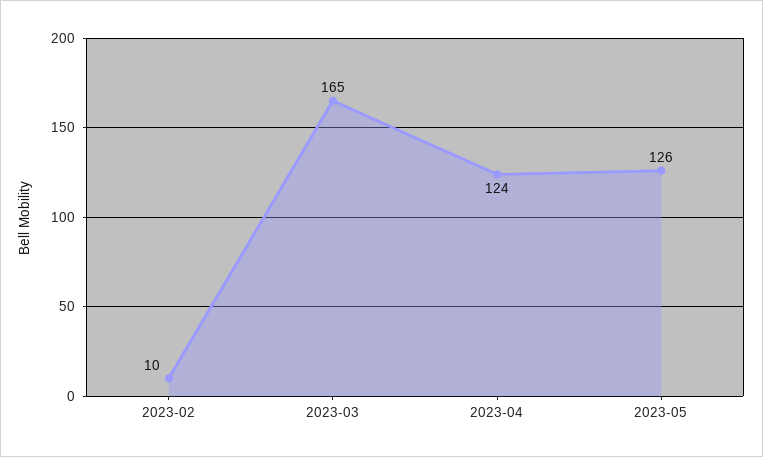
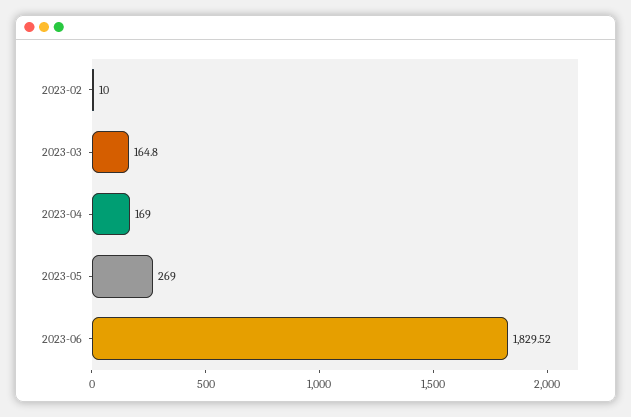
2023-04: 124 -> 169
2023-05: 126 -> 269
2023-06: none -> 1829.52

